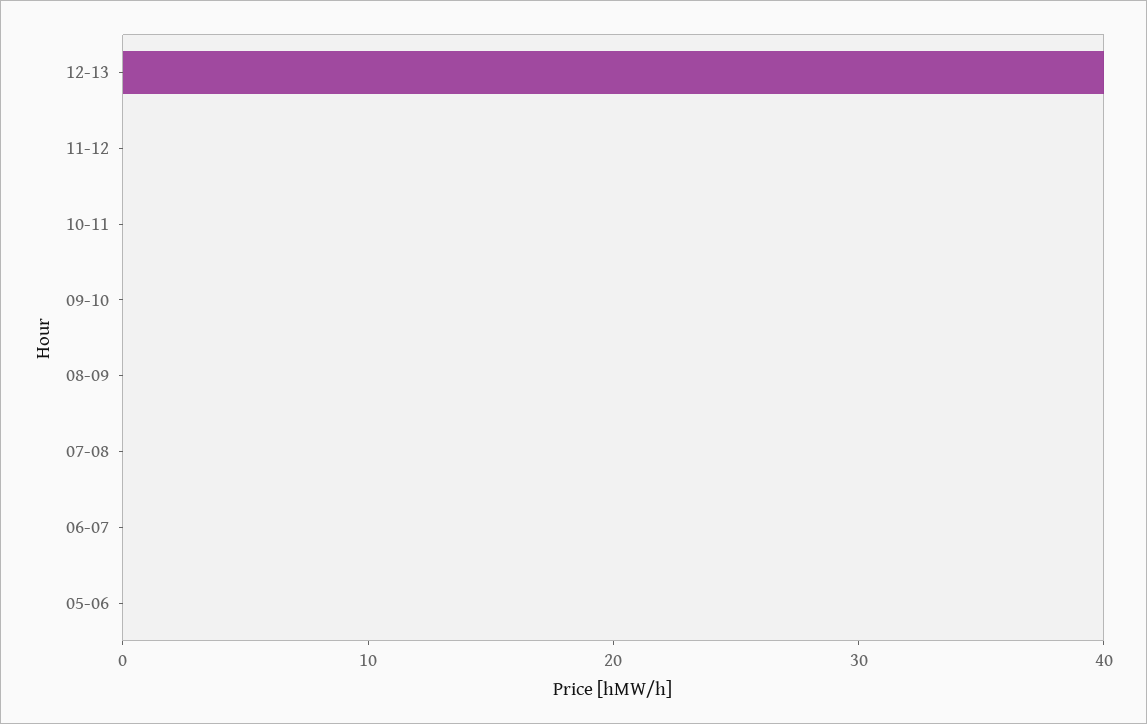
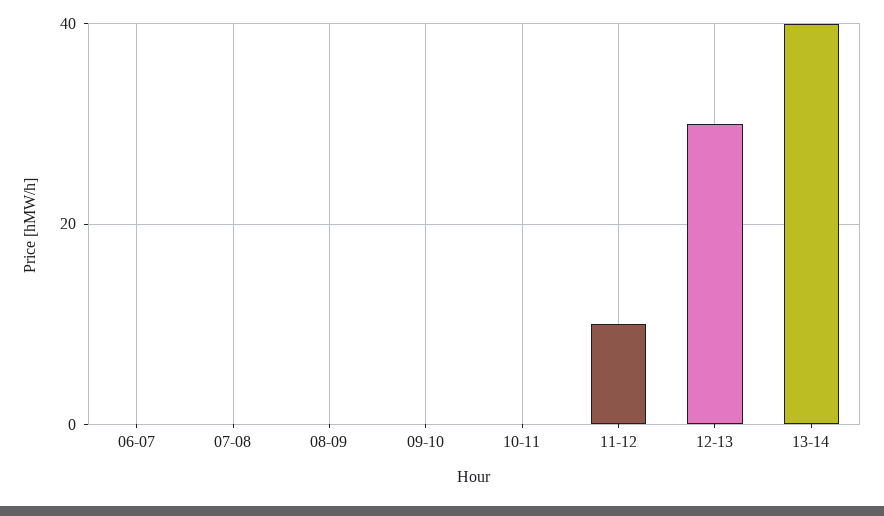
12-13: 40 -> 30
11-12: 0 -> 10
05-06: 0 -> none
13-14: none -> 40

